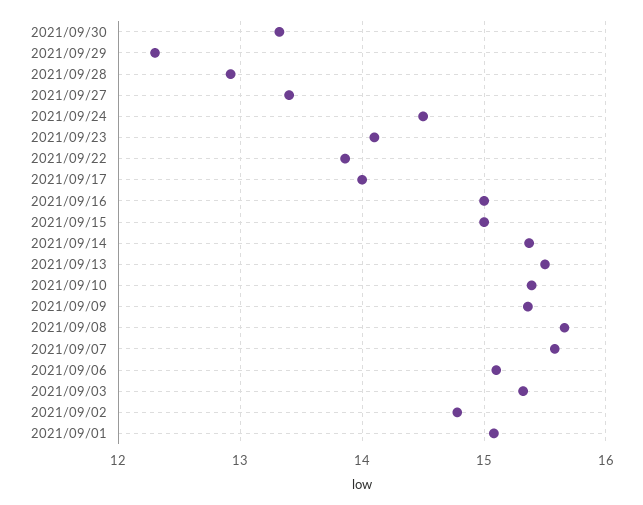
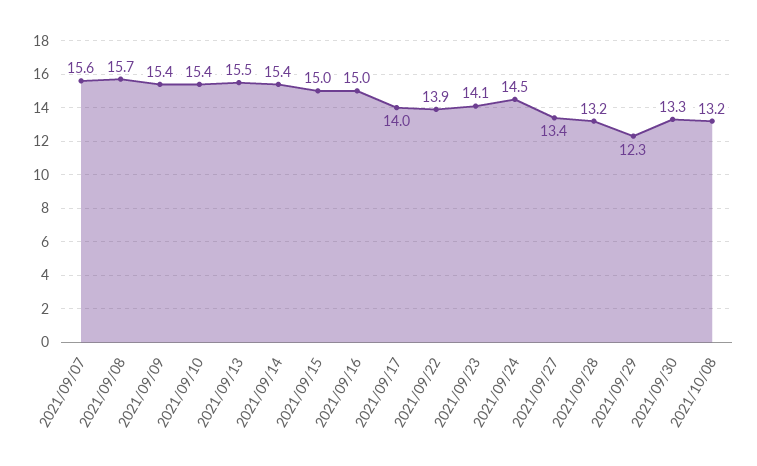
2021/09/28: 12.9 -> 13.2
2021/09/06: 15.1 -> none
2021/09/03: 15.3 -> none
2021/09/02: 14.8 -> none
2021/09/01: 15.1 -> none
2021/10/08: none -> 13.2

